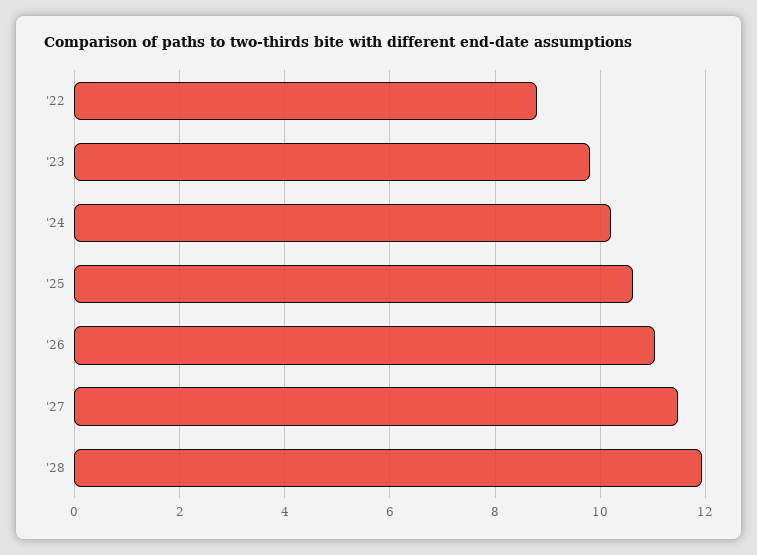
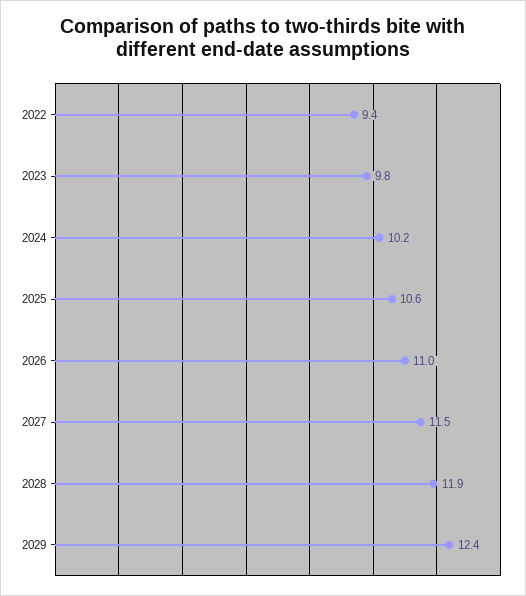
'22: 8.8 -> 9.4
2029: none -> 12.4

